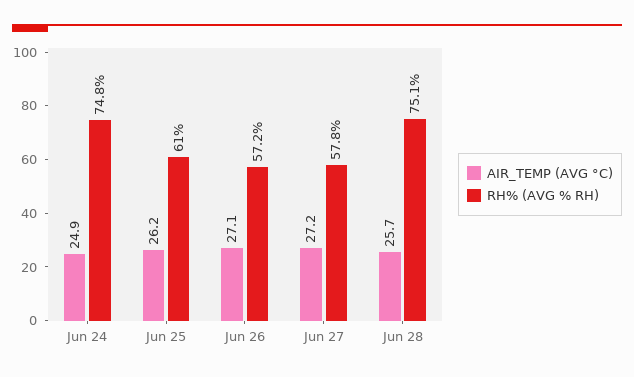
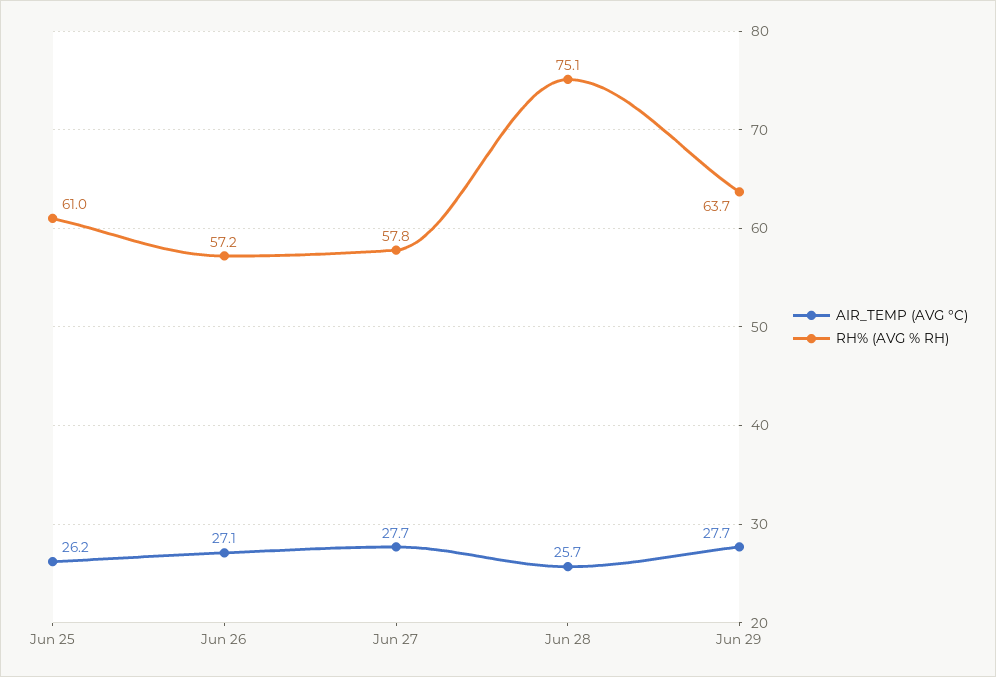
AIR_TEMP (AVG °C), Jun 24: 24.9 -> none
RH% (AVG % RH), Jun 24: 74.8 -> none
AIR_TEMP (AVG °C), Jun 27: 27.2 -> 27.7
AIR_TEMP (AVG °C), Jun 29: none -> 27.7
RH% (AVG % RH), Jun 29: none -> 63.7

